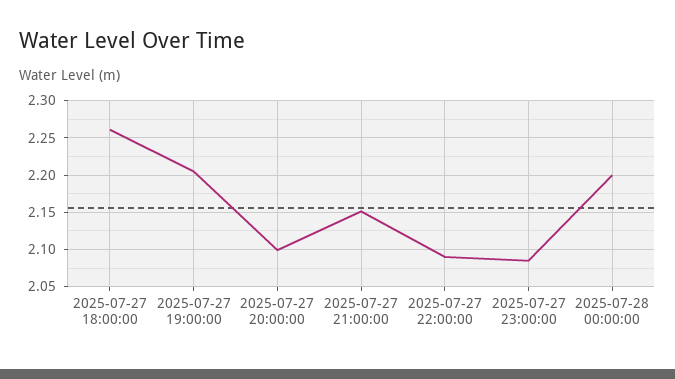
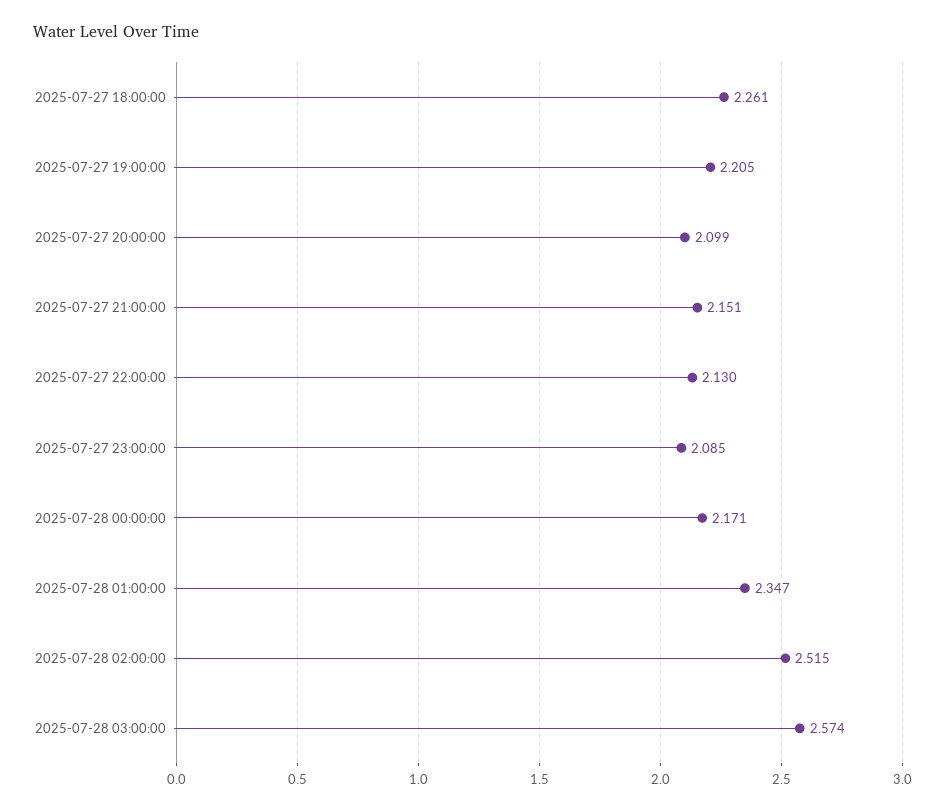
2025-07-27 22:00:00: 2.09 -> 2.13
2025-07-28 00:00:00: 2.2 -> 2.171
2025-07-28 01:00:00: none -> 2.347
2025-07-28 02:00:00: none -> 2.515
2025-07-28 03:00:00: none -> 2.574

